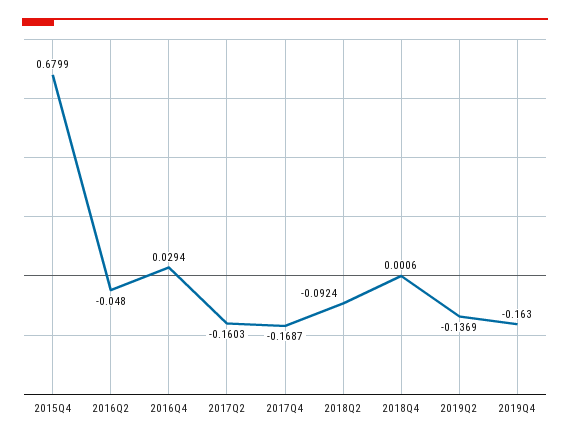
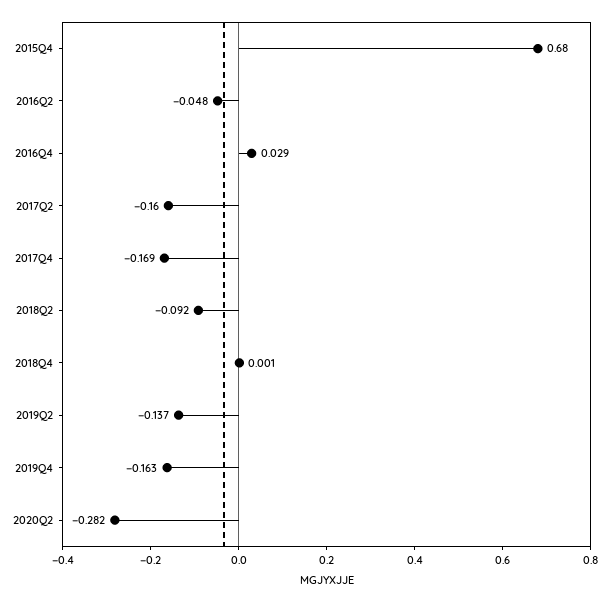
2020Q2: none -> -0.282

